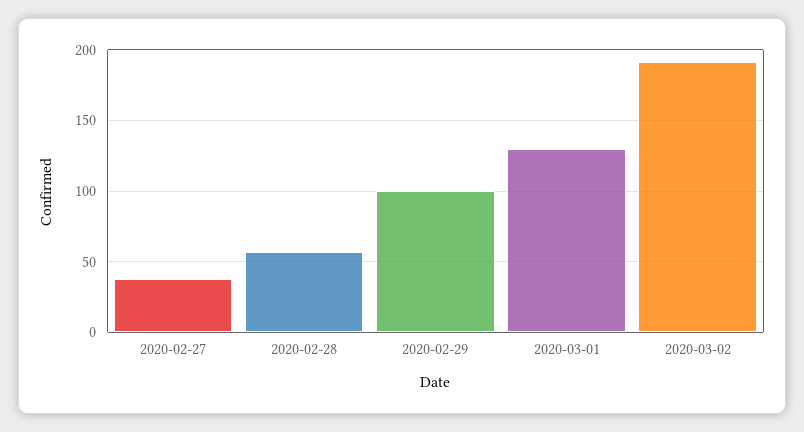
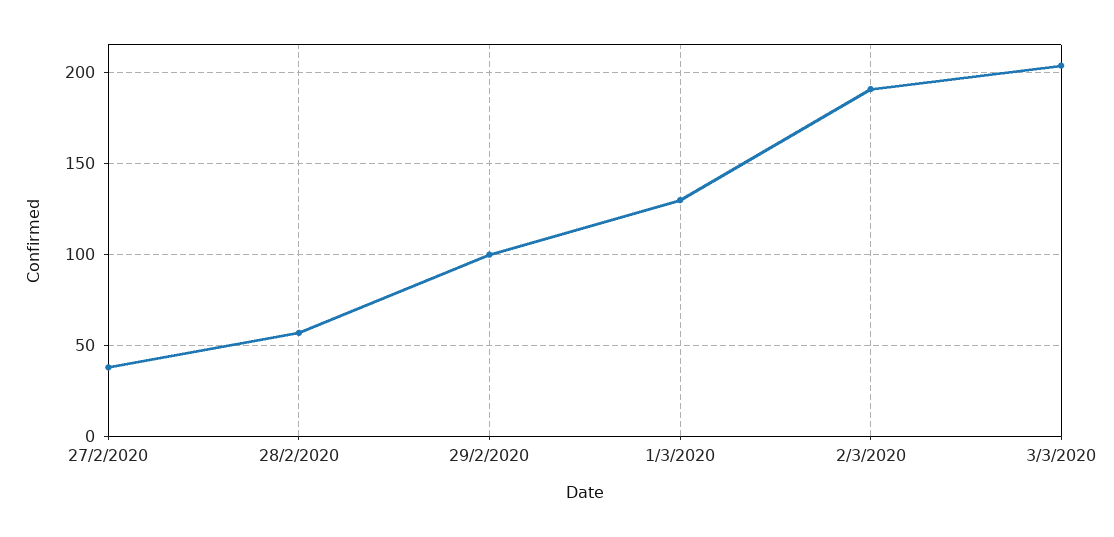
3/3/2020: none -> 205

